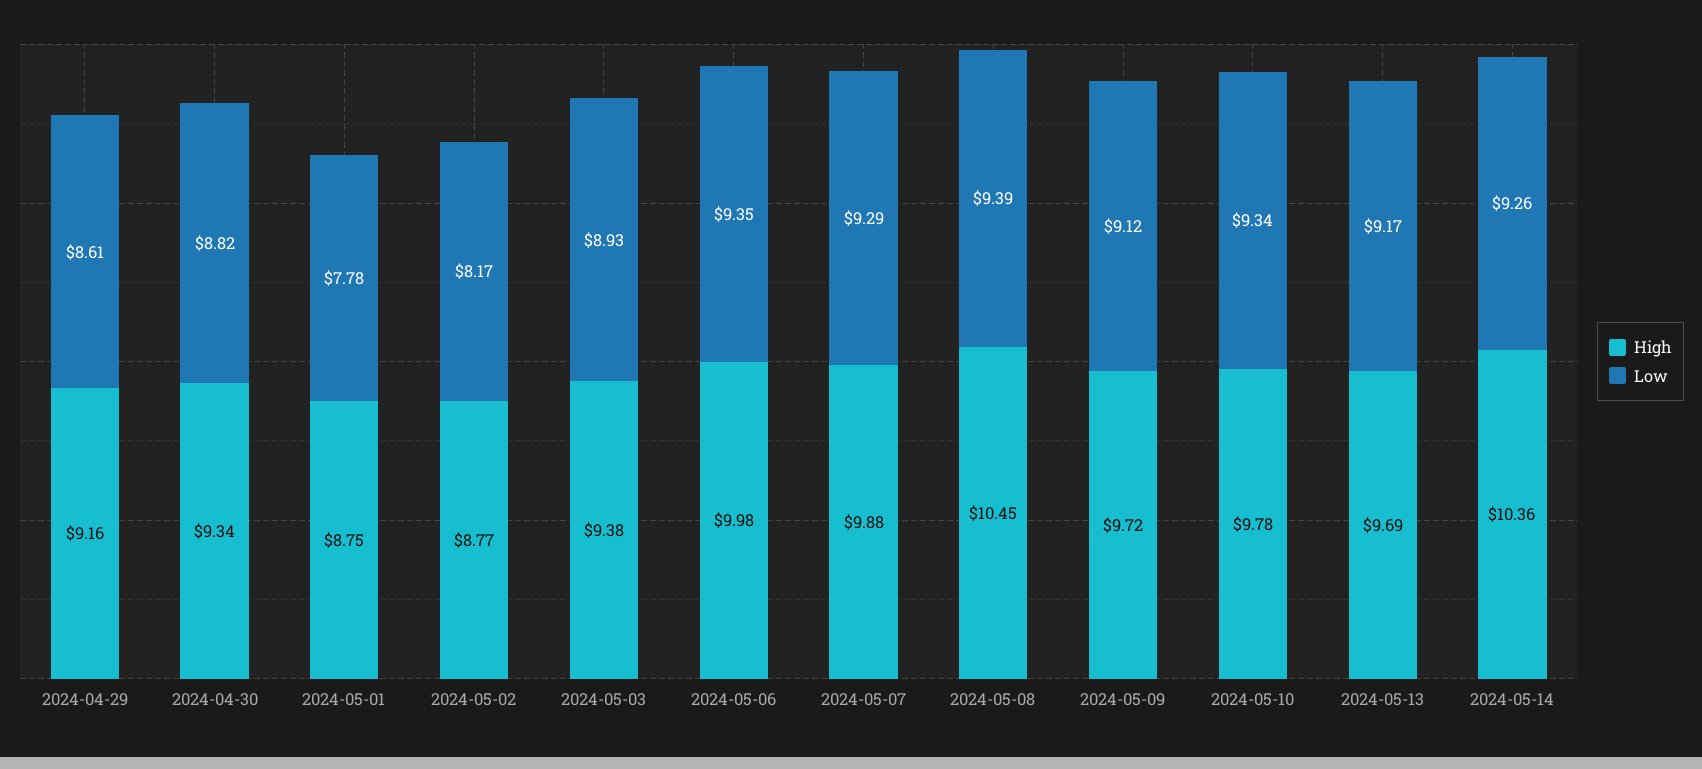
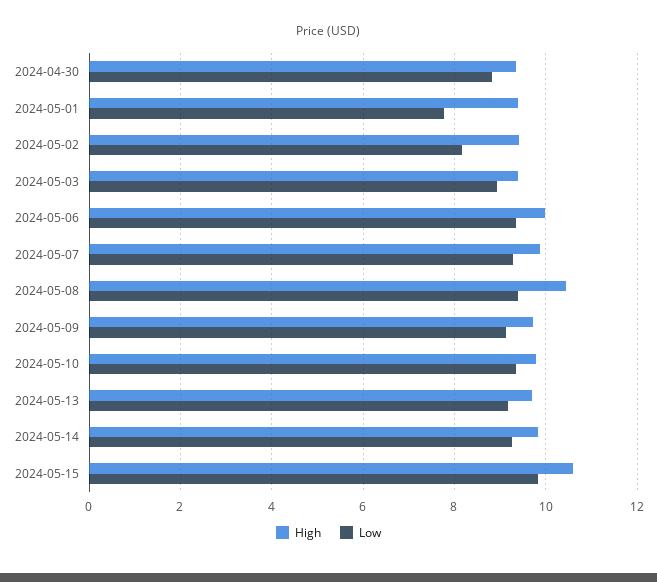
High, 2024-04-29: 9.16 -> none
Low, 2024-04-29: 8.61 -> none
High, 2024-05-01: 8.75 -> 9.4
High, 2024-05-02: 8.77 -> 9.4
High, 2024-05-14: 10.36 -> 9.8
High, 2024-05-15: none -> 10.6
Low, 2024-05-15: none -> 9.8

